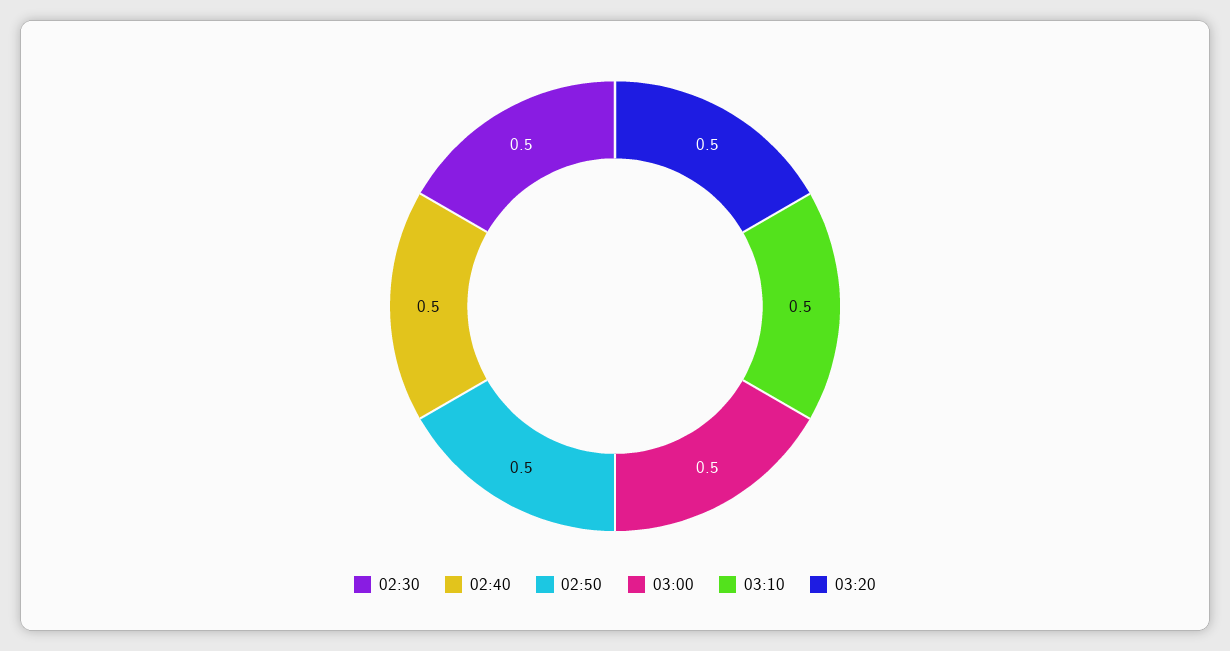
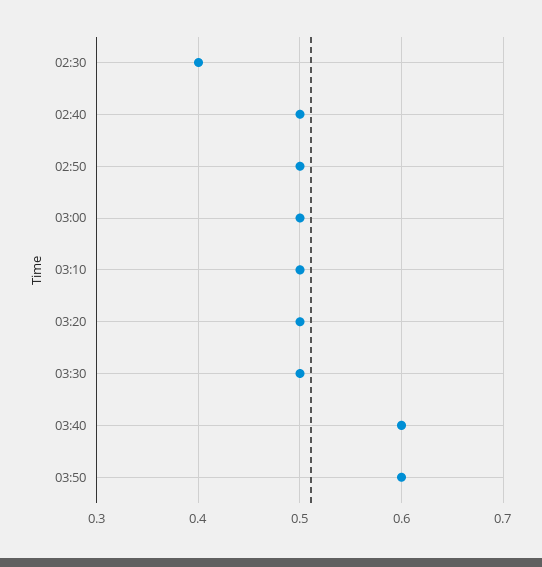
02:30: 0.5 -> 0.4
03:30: none -> 0.5
03:40: none -> 0.6
03:50: none -> 0.6

